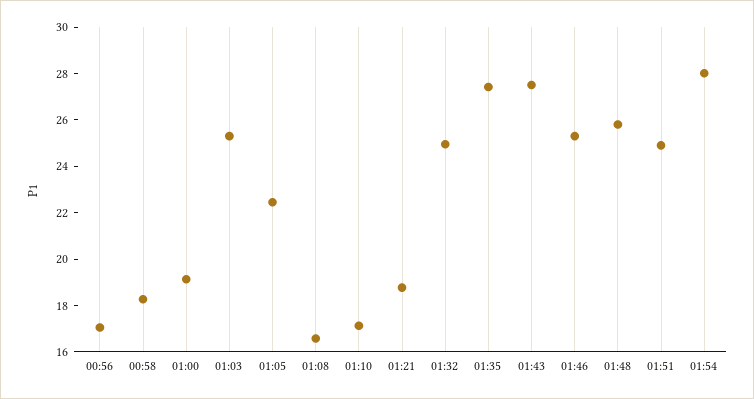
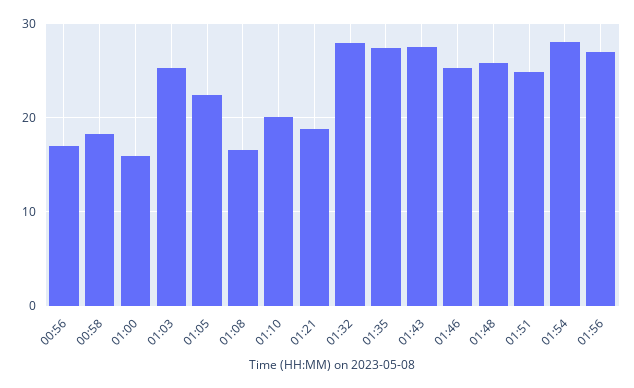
01:00: 19 -> 16
01:10: 17 -> 20
01:32: 25 -> 28
01:56: none -> 27

